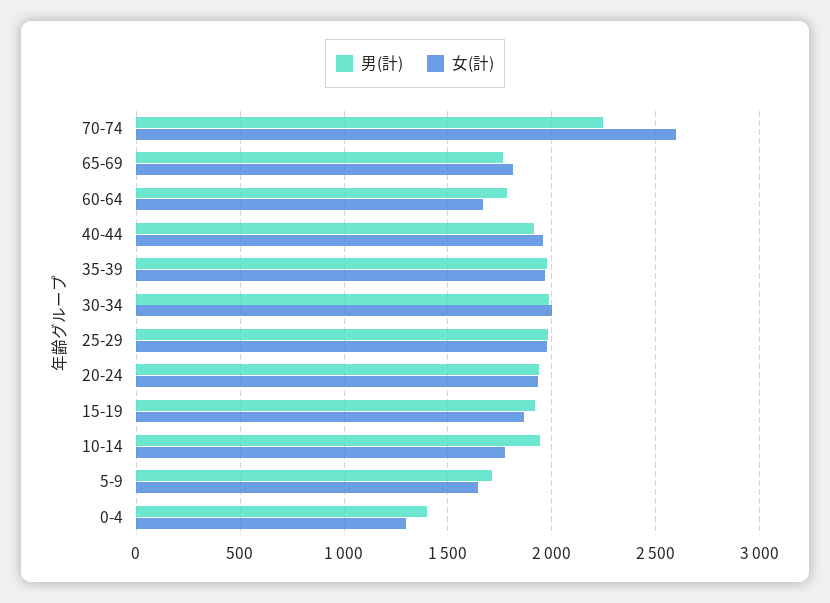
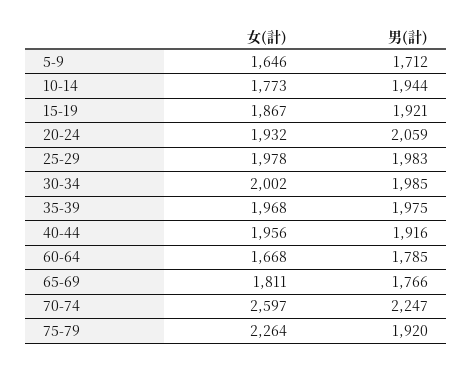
男(計), 20-24: 1950 -> 2059
男(計), 0-4: 1400 -> none
女(計), 0-4: 1300 -> none
女(計), 75-79: none -> 2264
男(計), 75-79: none -> 1920

